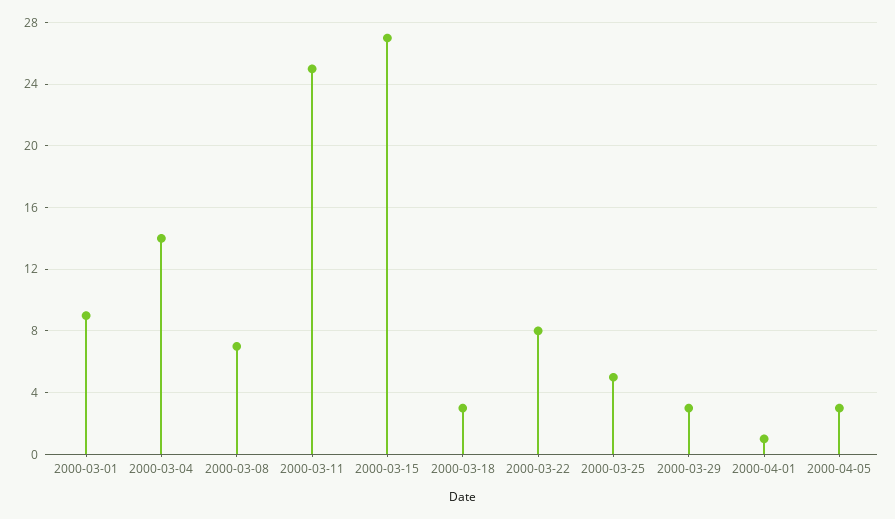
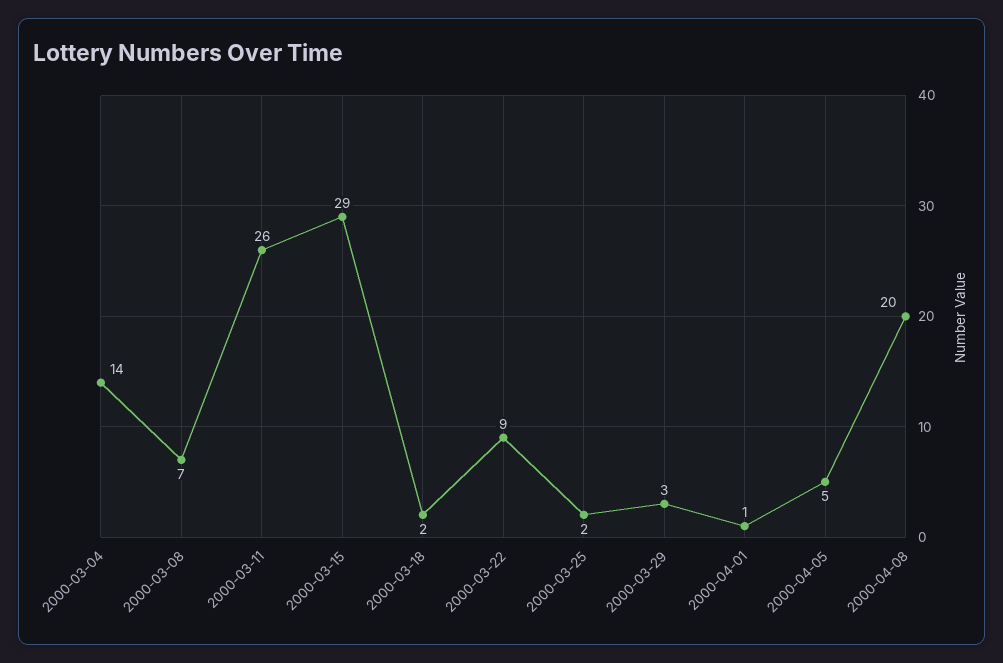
2000-03-01: 9 -> none
2000-03-11: 25 -> 26
2000-03-15: 27 -> 29
2000-03-18: 3 -> 2
2000-03-22: 8 -> 9
2000-03-25: 5 -> 2
2000-04-05: 3 -> 5
2000-04-08: none -> 20

